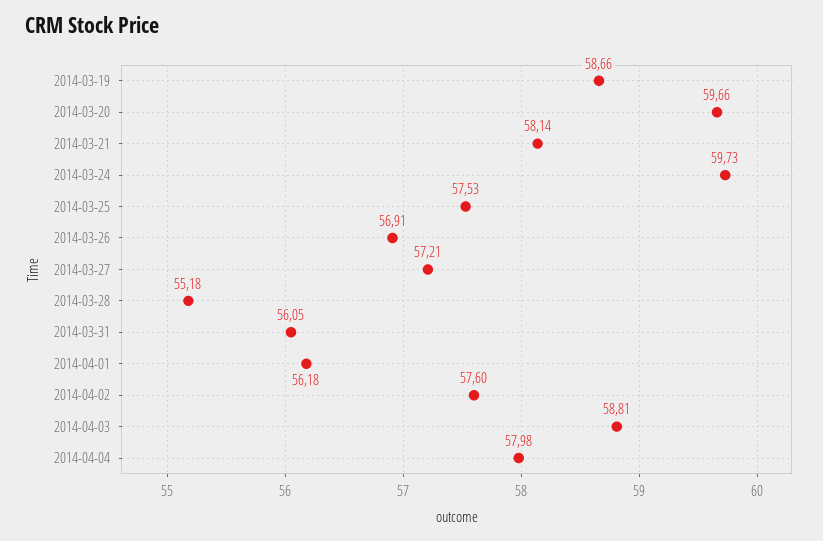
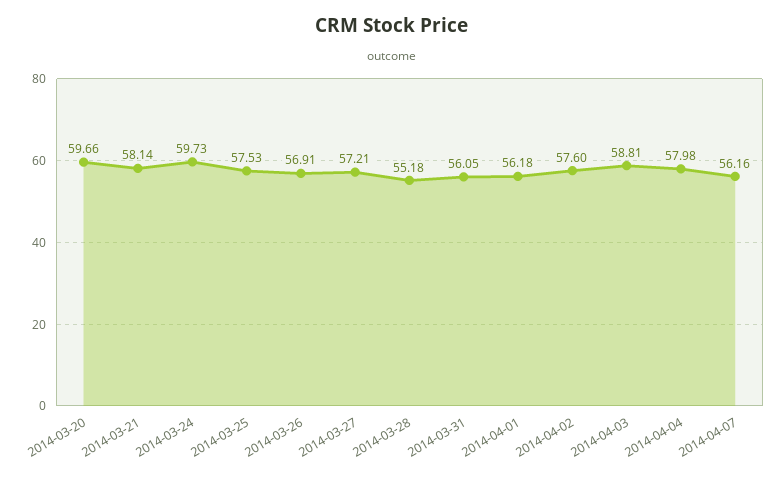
2014-03-19: 58.66 -> none
2014-04-07: none -> 56.16

